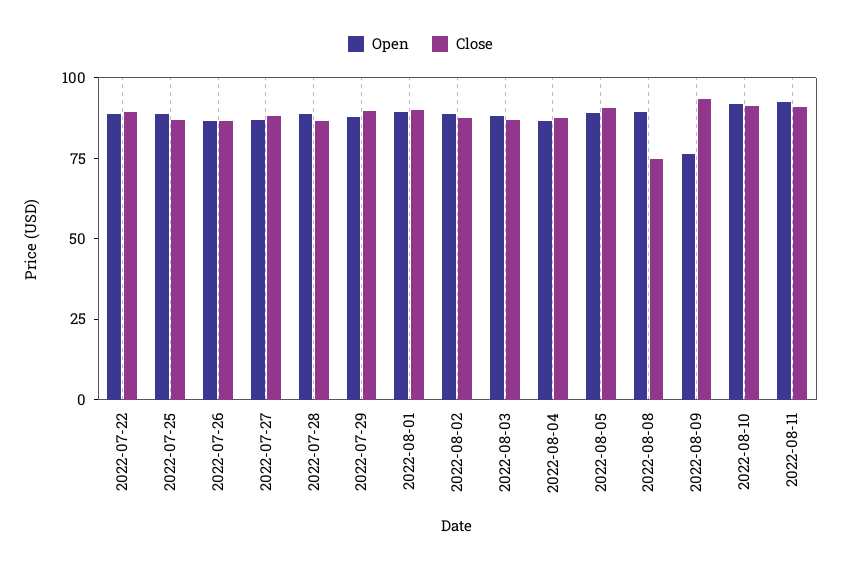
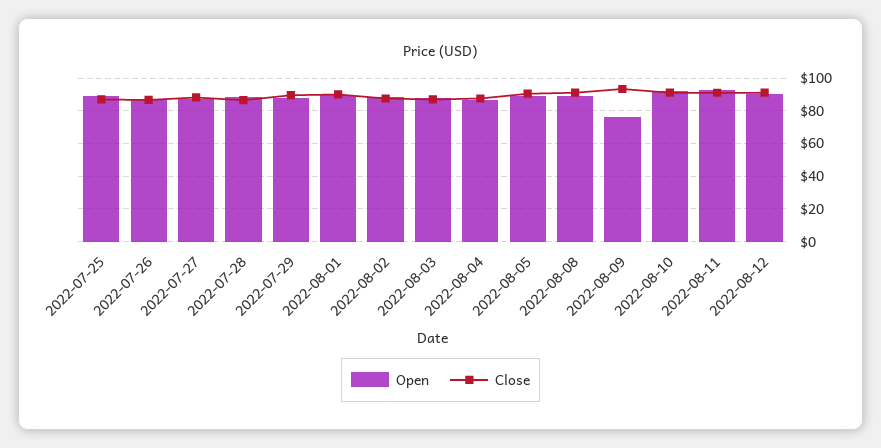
Open, 2022-07-22: 90 -> none
Close, 2022-07-22: 90 -> none
Close, 2022-08-08: 75 -> 90
Open, 2022-08-12: none -> 90
Close, 2022-08-12: none -> 90

